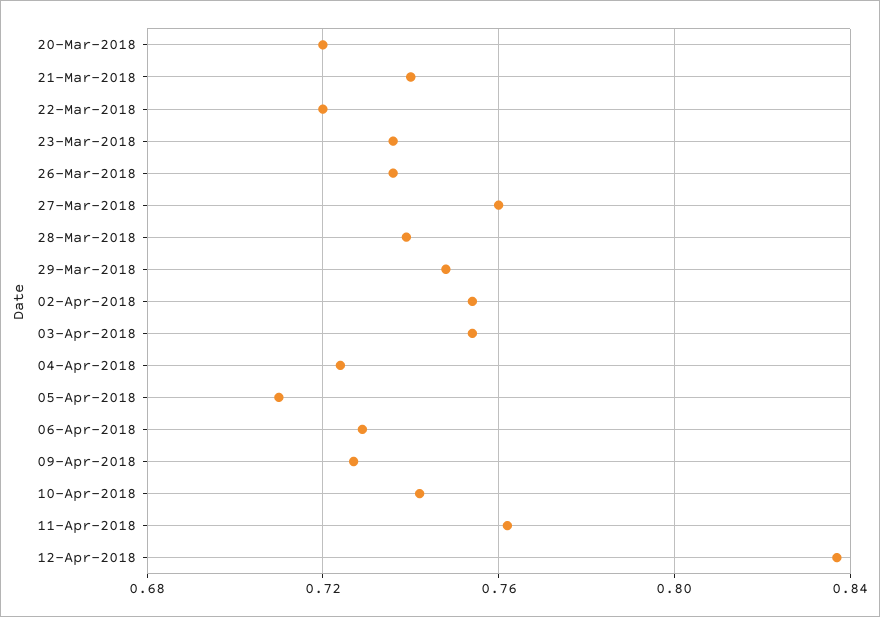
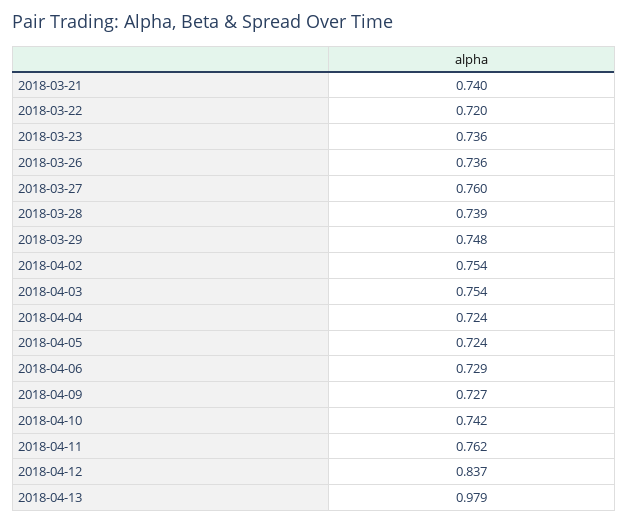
20-Mar-2018: 0.72 -> none
05-Apr-2018: 0.71 -> 0.724
2018-04-13: none -> 0.979

